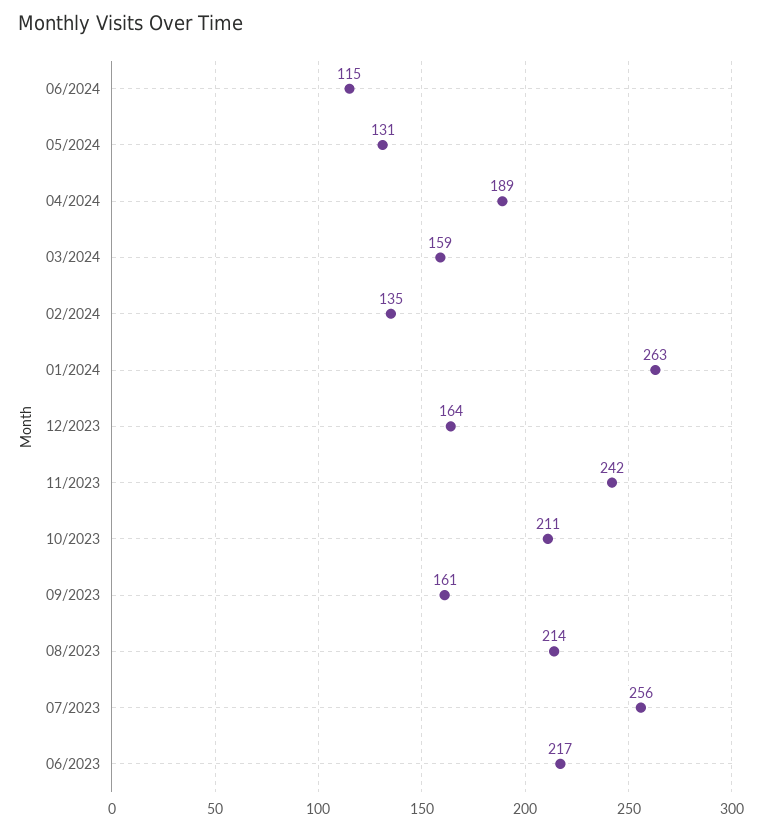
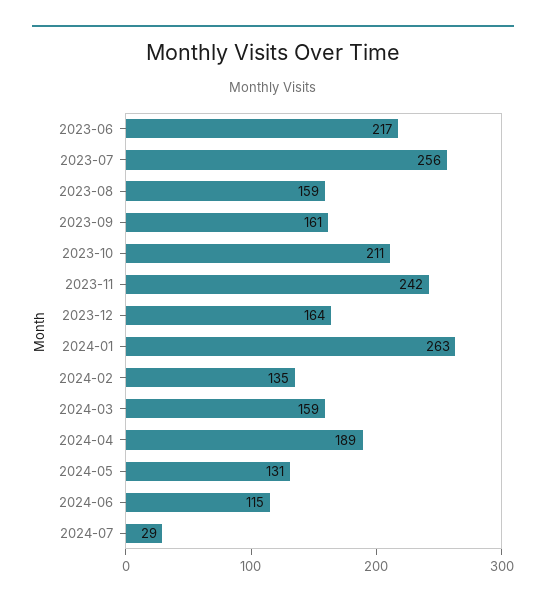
08/2023: 214 -> 159
2024-07: none -> 29

